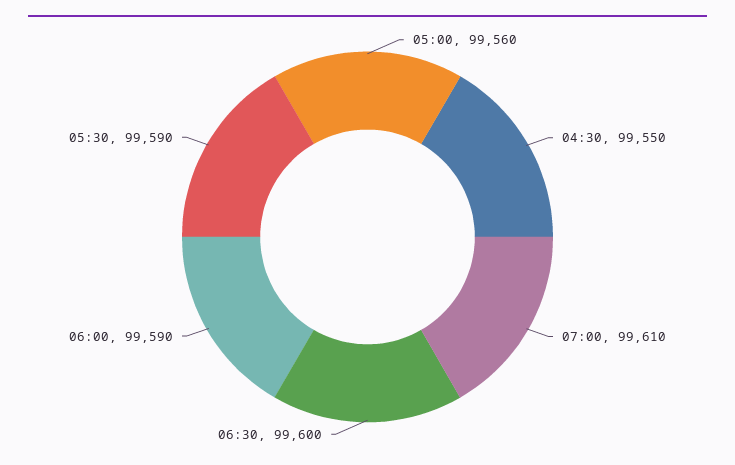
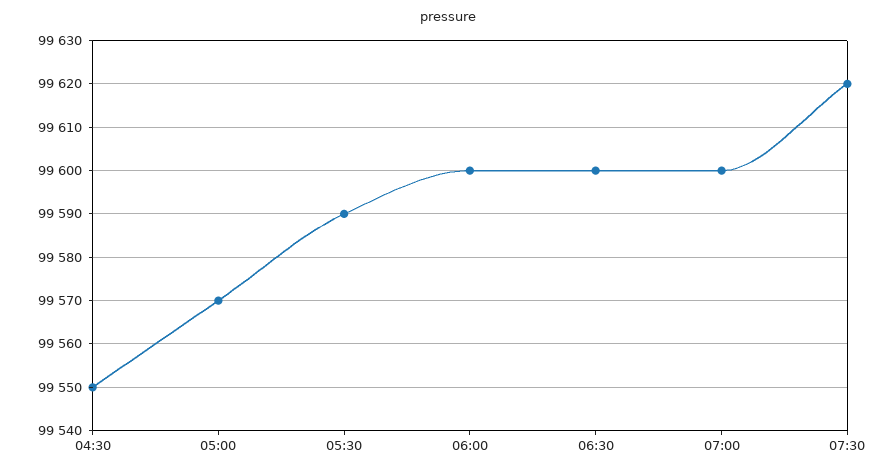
05:00: 99560 -> 99570
07:00: 99610 -> 99600
06:00: 99590 -> 99600
07:30: none -> 99620

